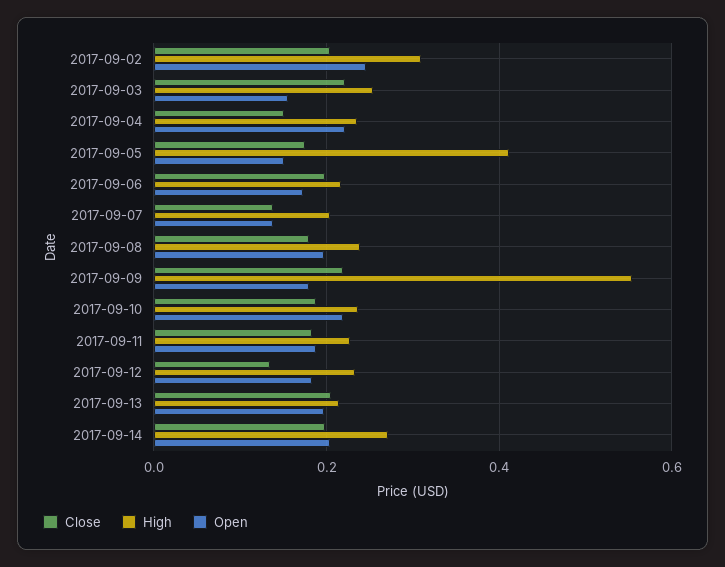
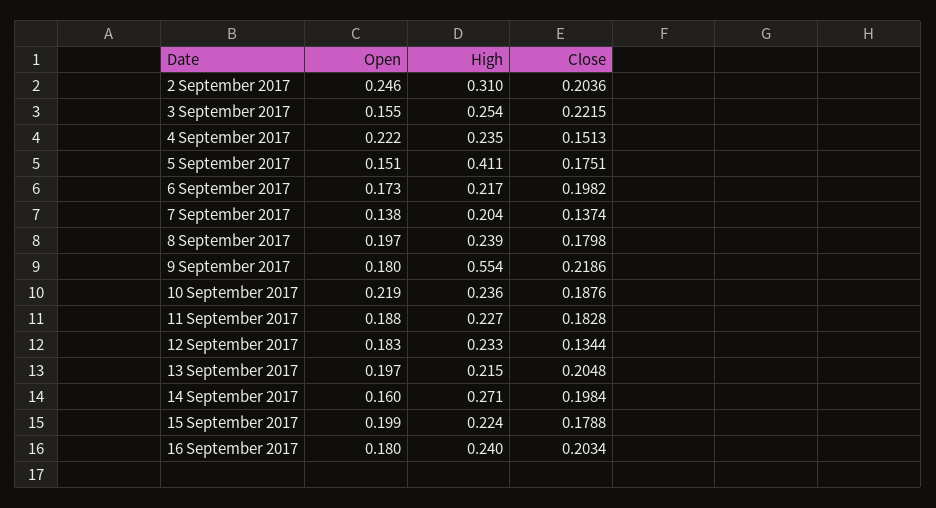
Open, 2017-09-14: 0.2 -> 0.16
Open, 15 September 2017: none -> 0.199
High, 15 September 2017: none -> 0.224
Close, 15 September 2017: none -> 0.1788
Open, 16 September 2017: none -> 0.18
High, 16 September 2017: none -> 0.24
Close, 16 September 2017: none -> 0.2034

